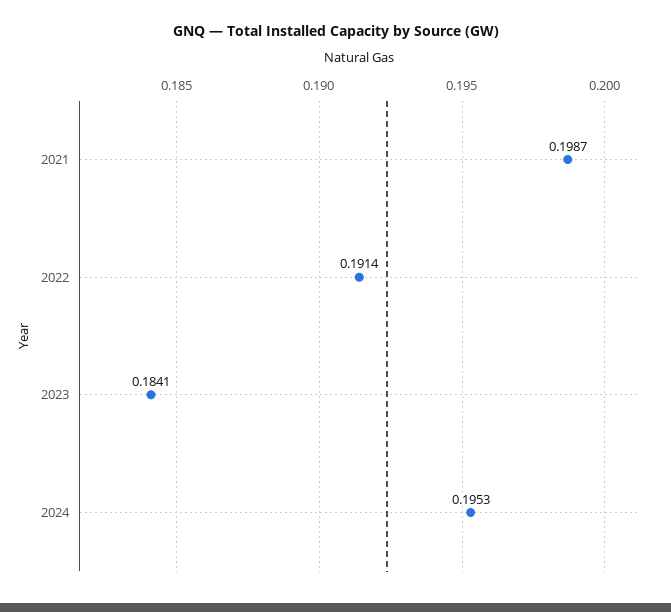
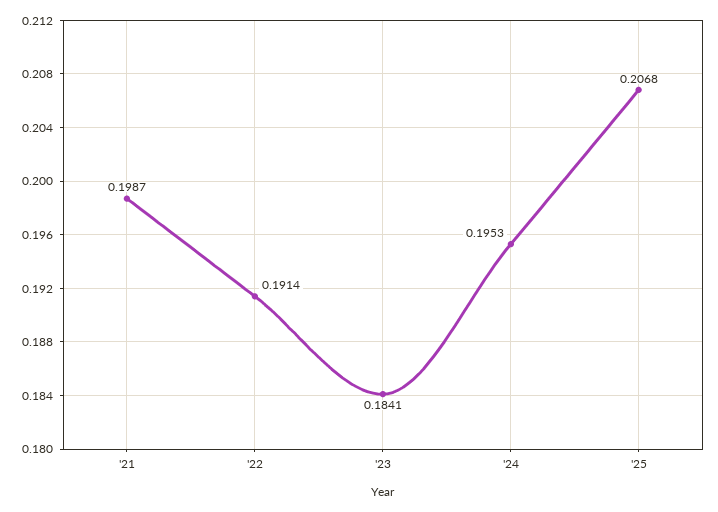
'25: none -> 0.2068

